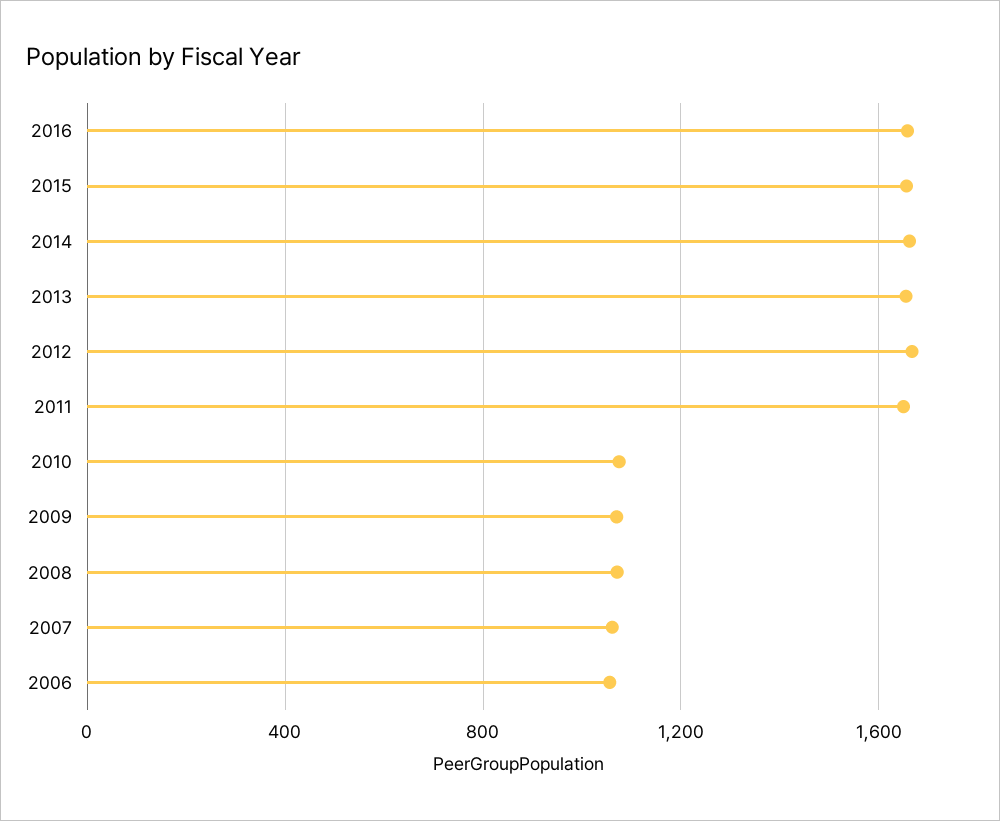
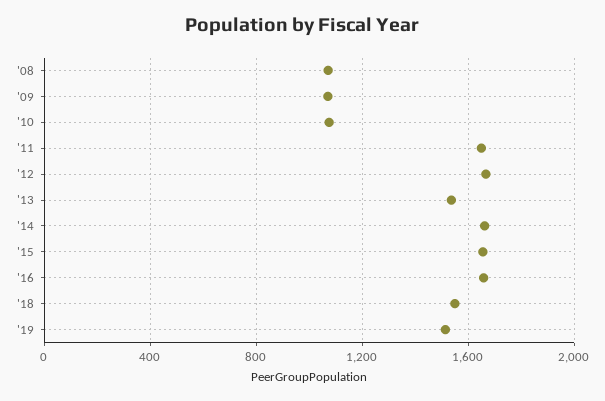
2013: 1650 -> 1550
2007: 1050 -> none
2006: 1050 -> none
'18: none -> 1550
'19: none -> 1500

